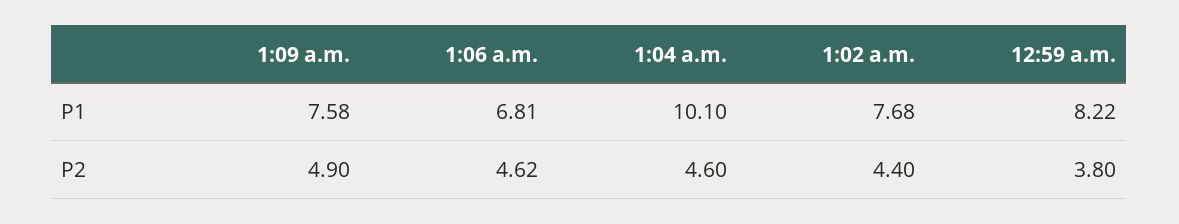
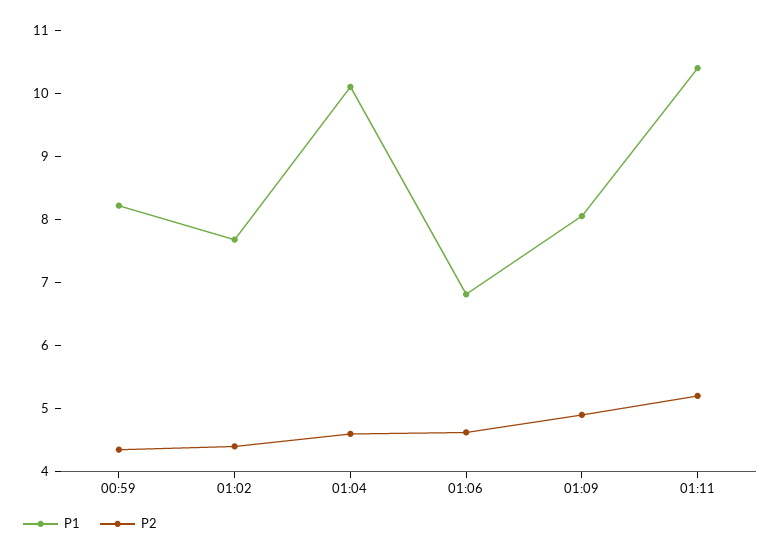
P1, 1:09 a.m.: 7.58 -> 8
P2, 12:59 a.m.: 3.8 -> 4.4
P1, 01:11: none -> 10.4
P2, 01:11: none -> 5.2

